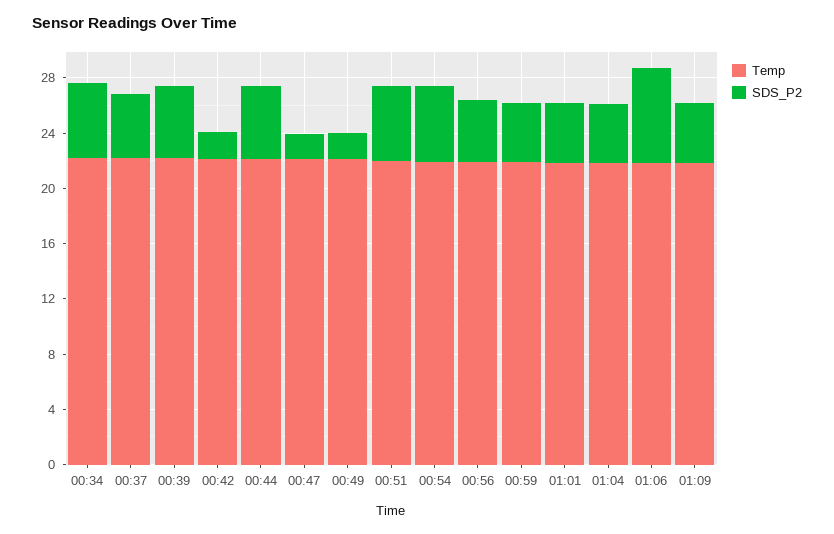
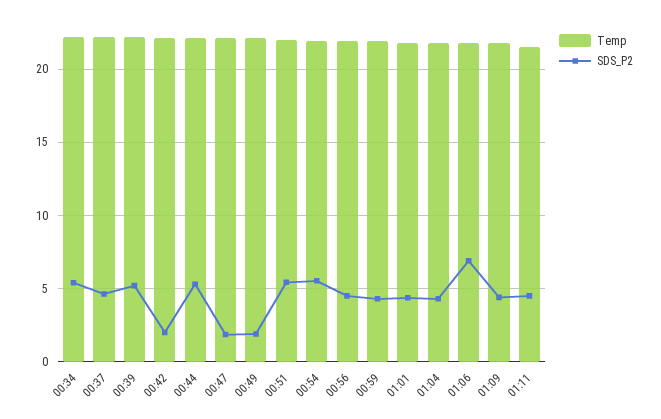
Temp, 01:11: none -> 21.5
SDS_P2, 01:11: none -> 4.5

